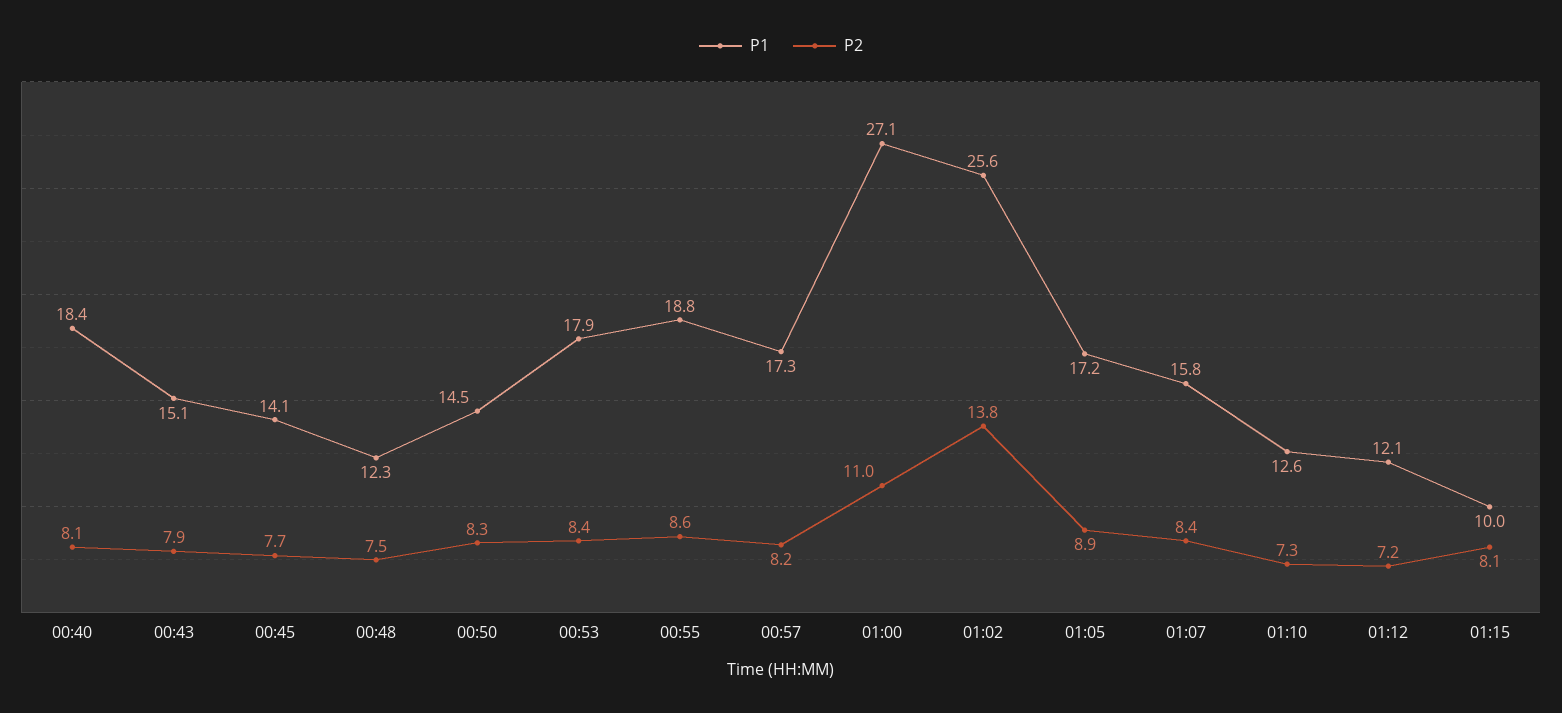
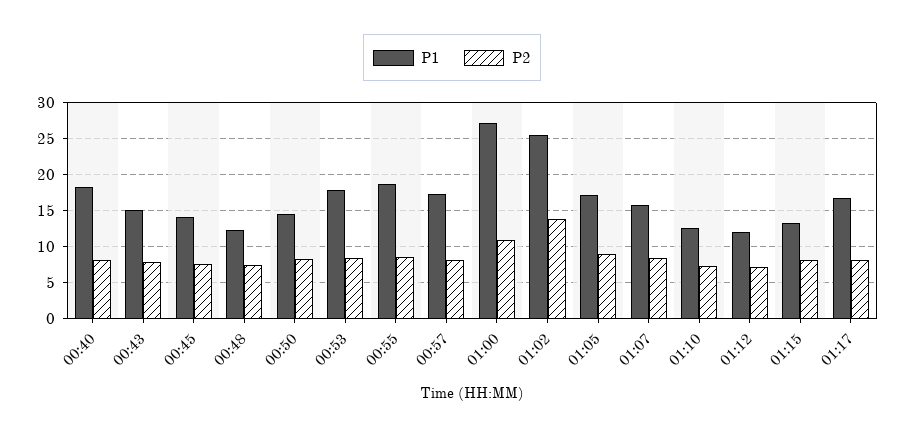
P1, 01:15: 10 -> 13
P1, 01:17: none -> 17
P2, 01:17: none -> 8

